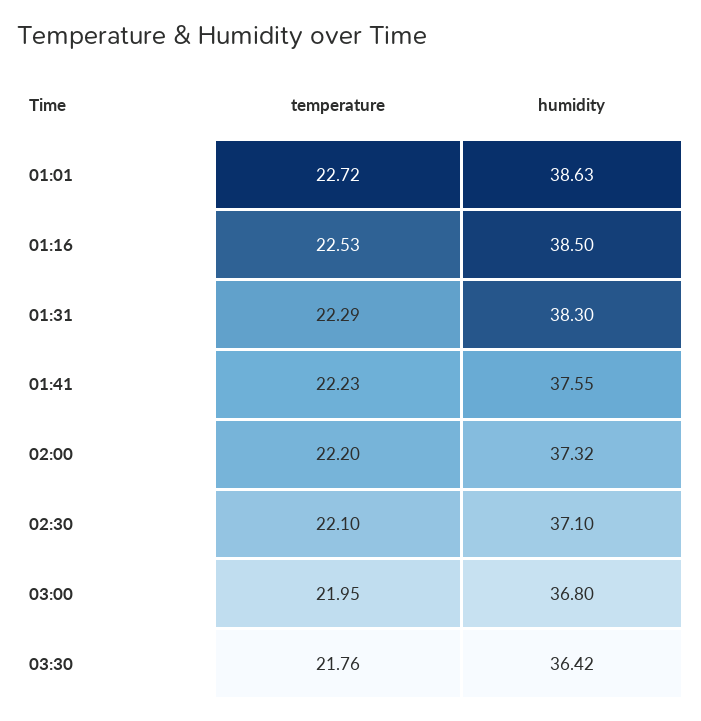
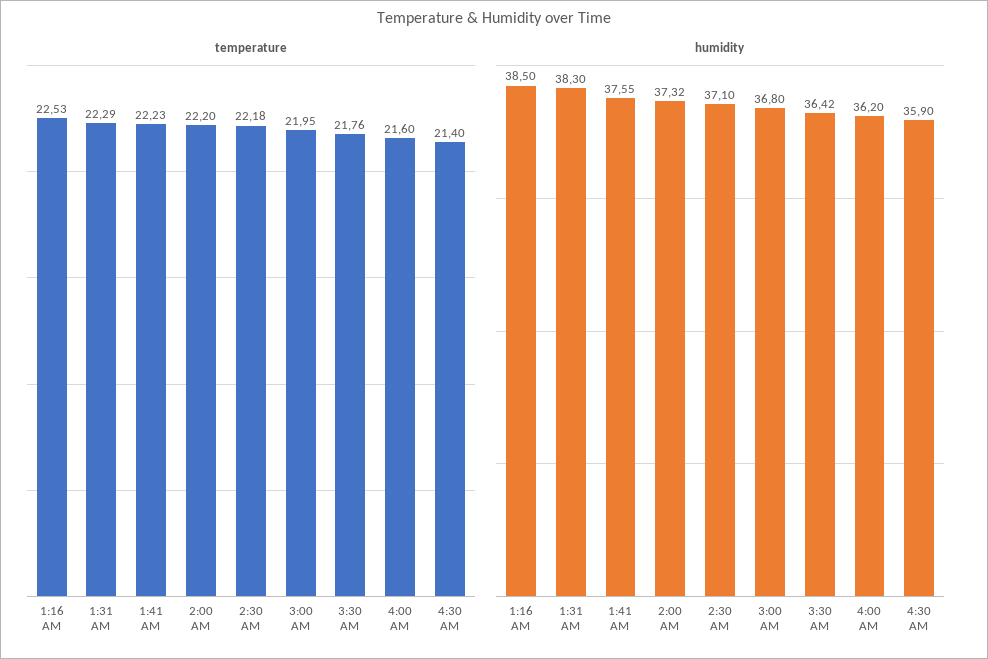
temperature, 01:01: 22.72 -> none
humidity, 01:01: 38.63 -> none
temperature, 02:30: 22.1 -> 22.18
temperature, 4:00 AM: none -> 21.6
temperature, 4:30 AM: none -> 21.4
humidity, 4:00 AM: none -> 36.2
humidity, 4:30 AM: none -> 35.9

